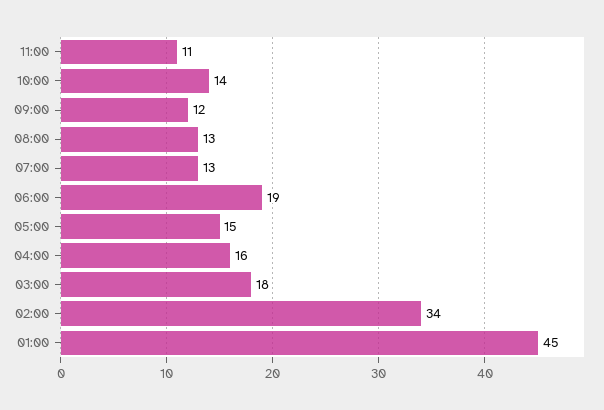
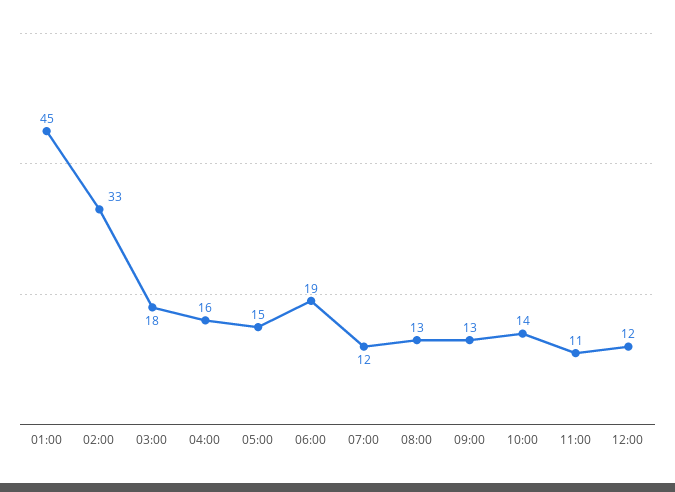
09:00: 12 -> 13
07:00: 13 -> 12
02:00: 34 -> 33
12:00: none -> 12

